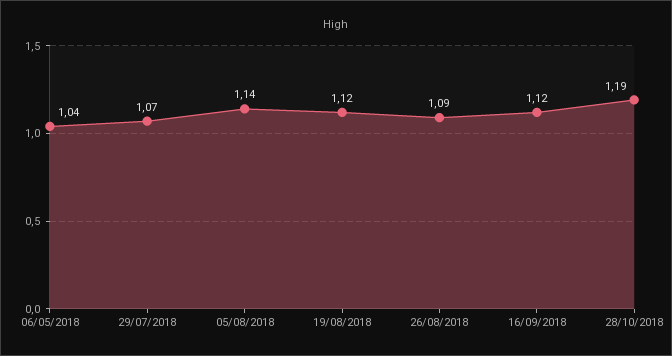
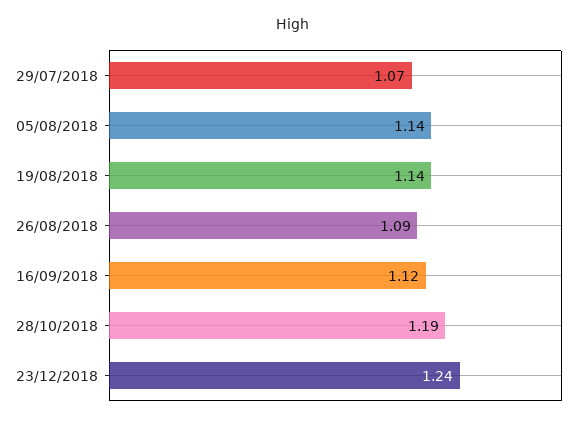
06/05/2018: 1.04 -> none
19/08/2018: 1.12 -> 1.14
23/12/2018: none -> 1.24

